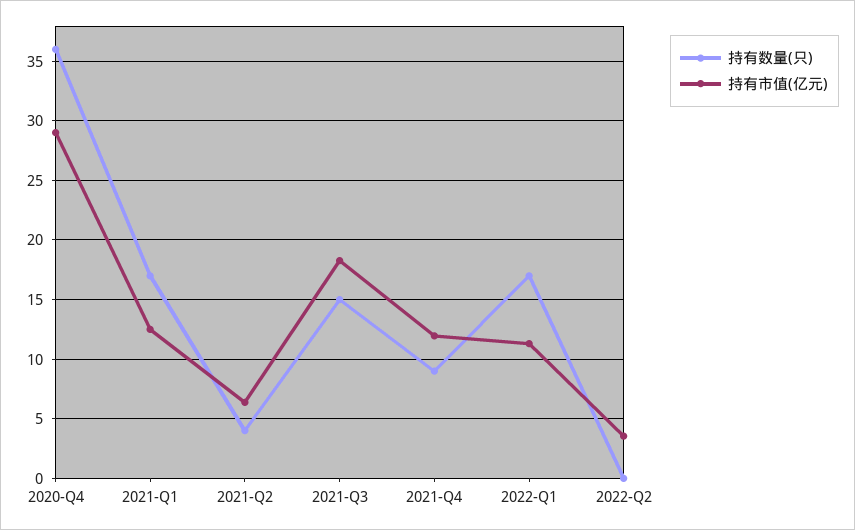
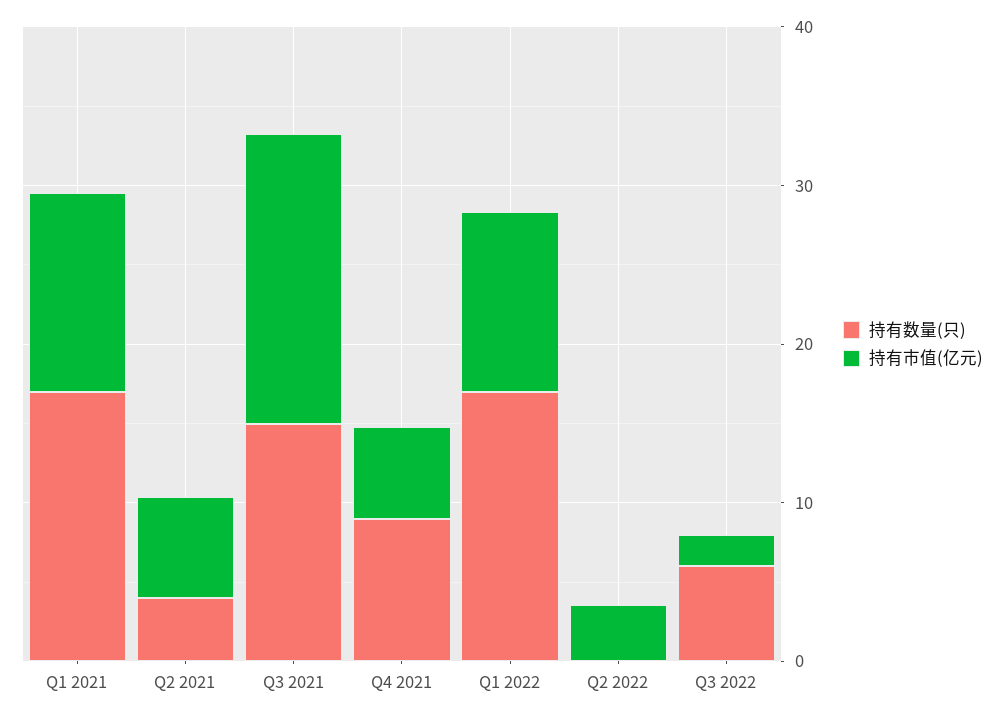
持有数量(只), 2020-Q4: 36 -> none
持有市值(亿元), 2020-Q4: 29 -> none
持有市值(亿元), 2021-Q4: 12 -> 6
持有数量(只), Q3 2022: none -> 6
持有市值(亿元), Q3 2022: none -> 2

